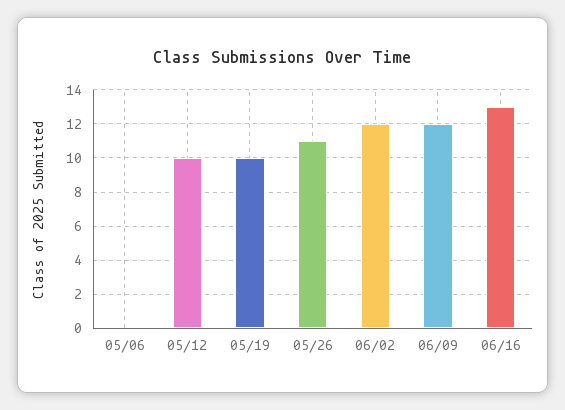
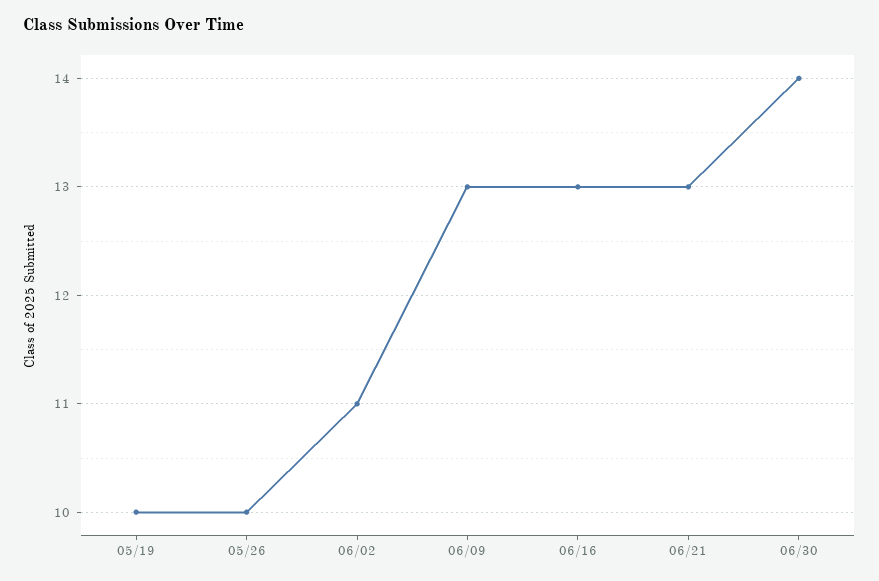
05/06: 0 -> none
05/12: 10 -> none
05/26: 11 -> 10
06/02: 12 -> 11
06/09: 12 -> 13
06/21: none -> 13
06/30: none -> 14

